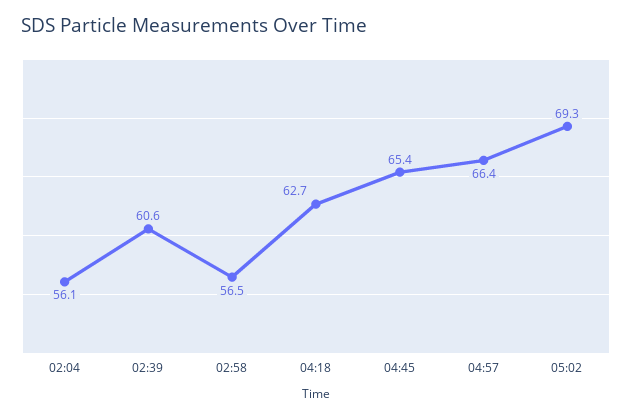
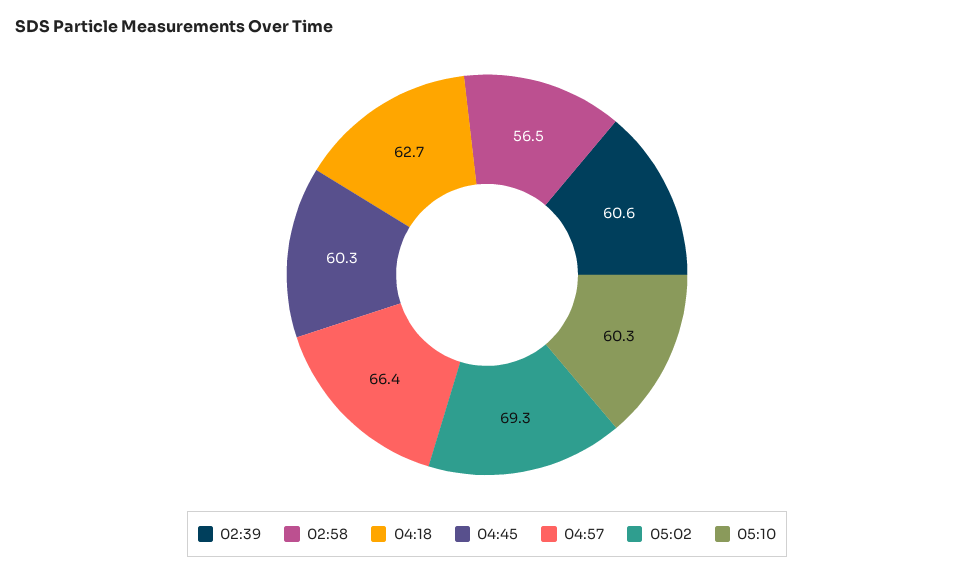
02:04: 56.1 -> none
04:45: 65.4 -> 60.3
05:10: none -> 60.3

